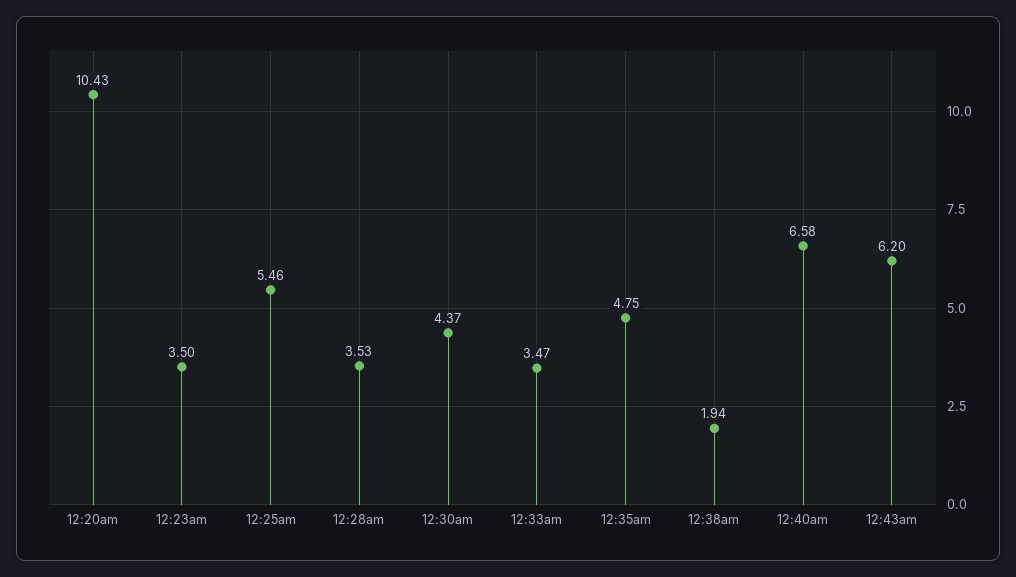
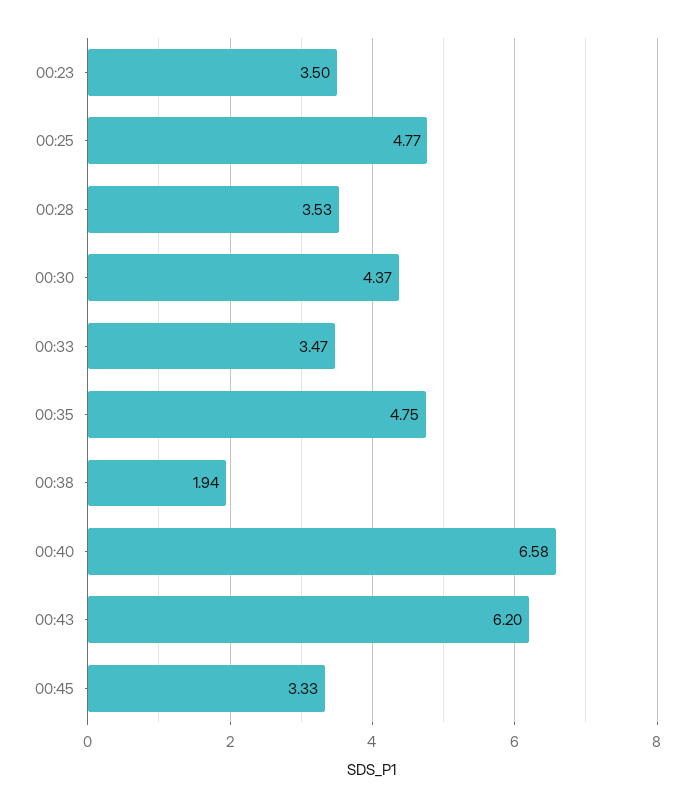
12:20am: 10.43 -> none
12:25am: 5.46 -> 4.77
00:45: none -> 3.33

